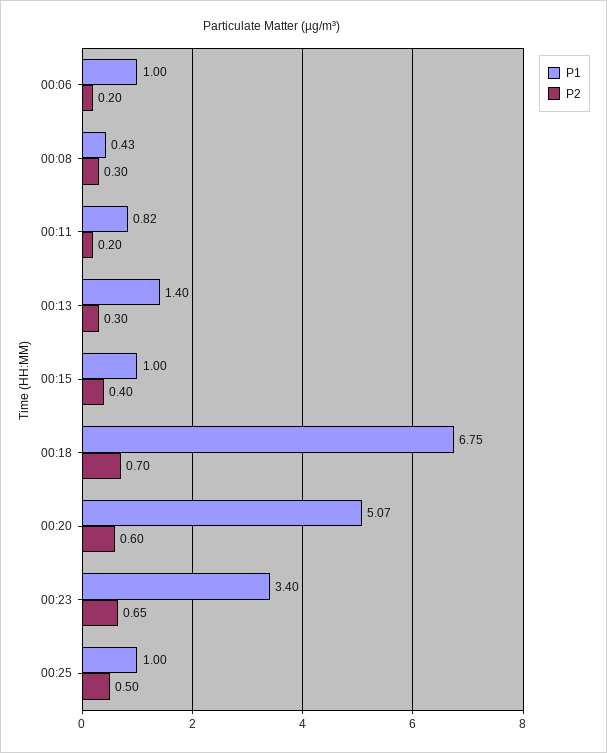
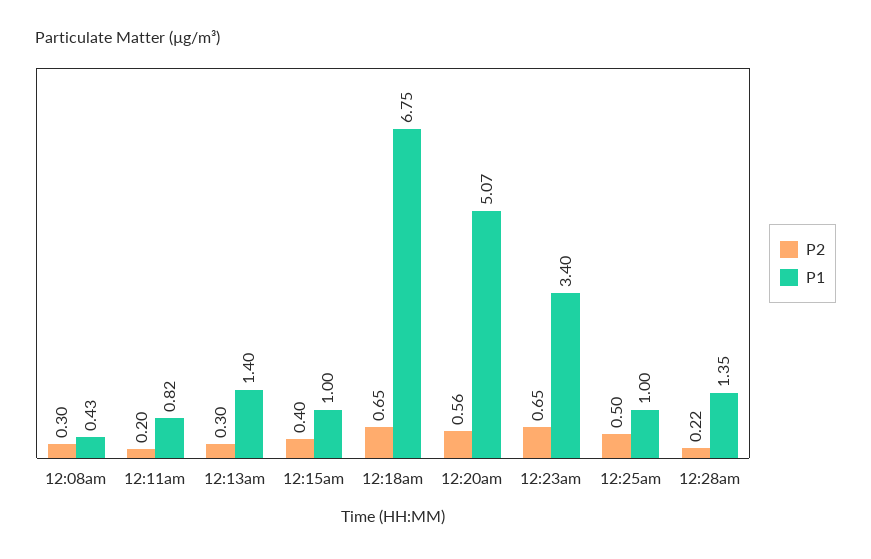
P1, 00:06: 1 -> none
P2, 00:06: 0.2 -> none
P2, 00:18: 0.7 -> 0.65
P2, 00:20: 0.6 -> 0.56
P2, 12:28am: none -> 0.22
P1, 12:28am: none -> 1.35

